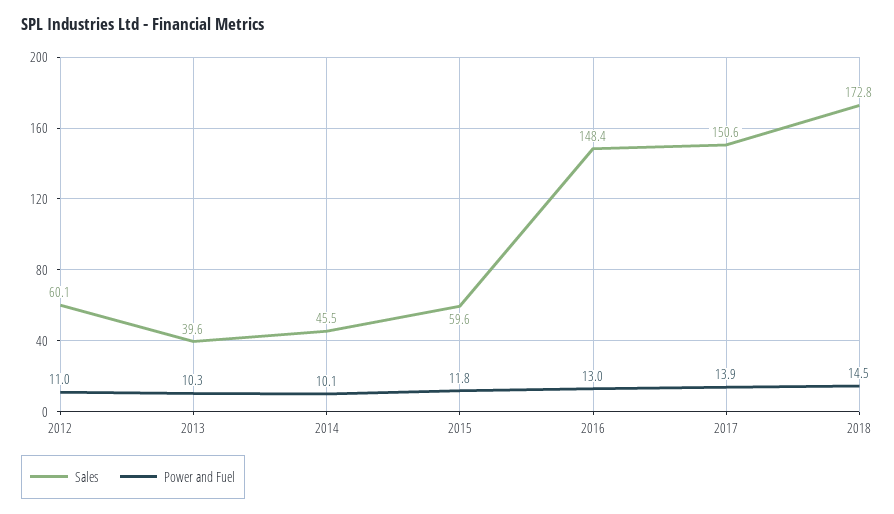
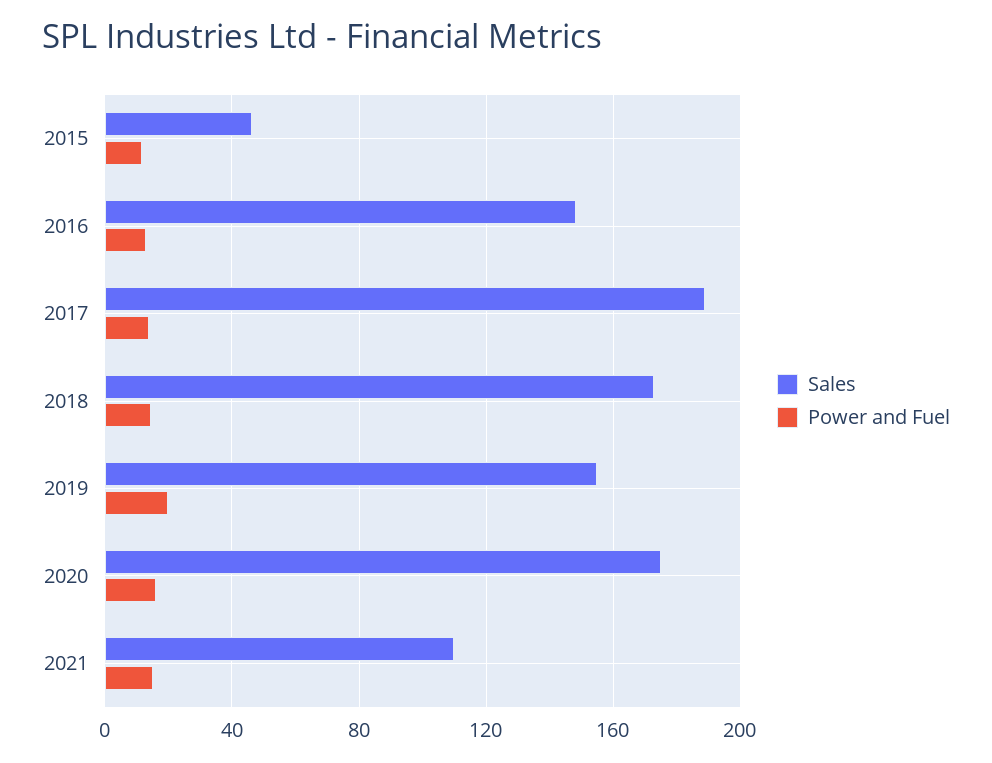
Sales, 2012: 60.1 -> none
Power and Fuel, 2012: 11 -> none
Sales, 2013: 39.6 -> none
Power and Fuel, 2013: 10.3 -> none
Sales, 2014: 45.5 -> none
Power and Fuel, 2014: 10.1 -> none
Sales, 2015: 59.6 -> 45
Sales, 2017: 150.6 -> 190
Sales, 2019: none -> 155
Power and Fuel, 2019: none -> 20
Sales, 2020: none -> 175
Power and Fuel, 2020: none -> 15
Sales, 2021: none -> 110
Power and Fuel, 2021: none -> 15

